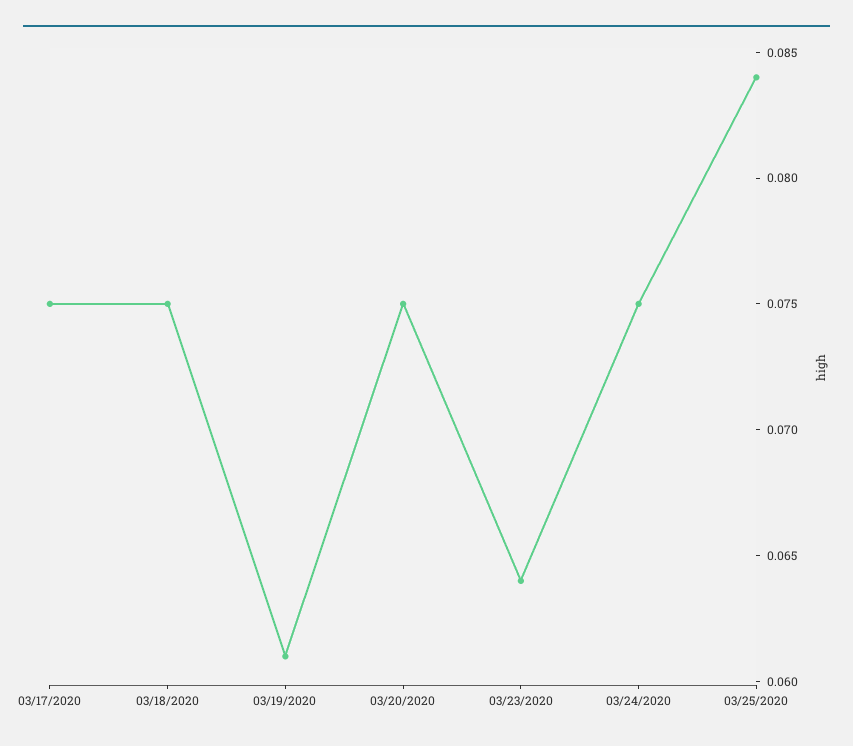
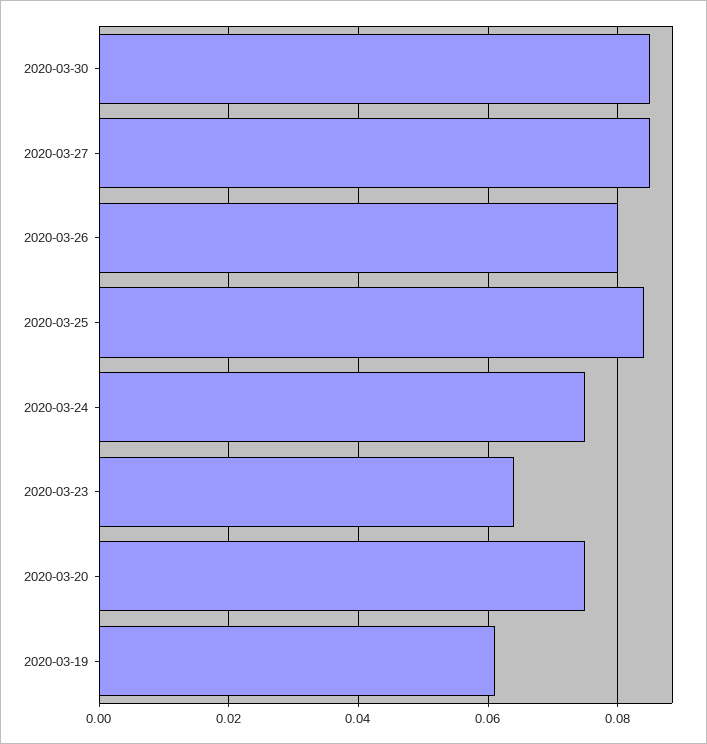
03/17/2020: 0.075 -> none
03/18/2020: 0.075 -> none
2020-03-30: none -> 0.085
2020-03-27: none -> 0.085
2020-03-26: none -> 0.08

